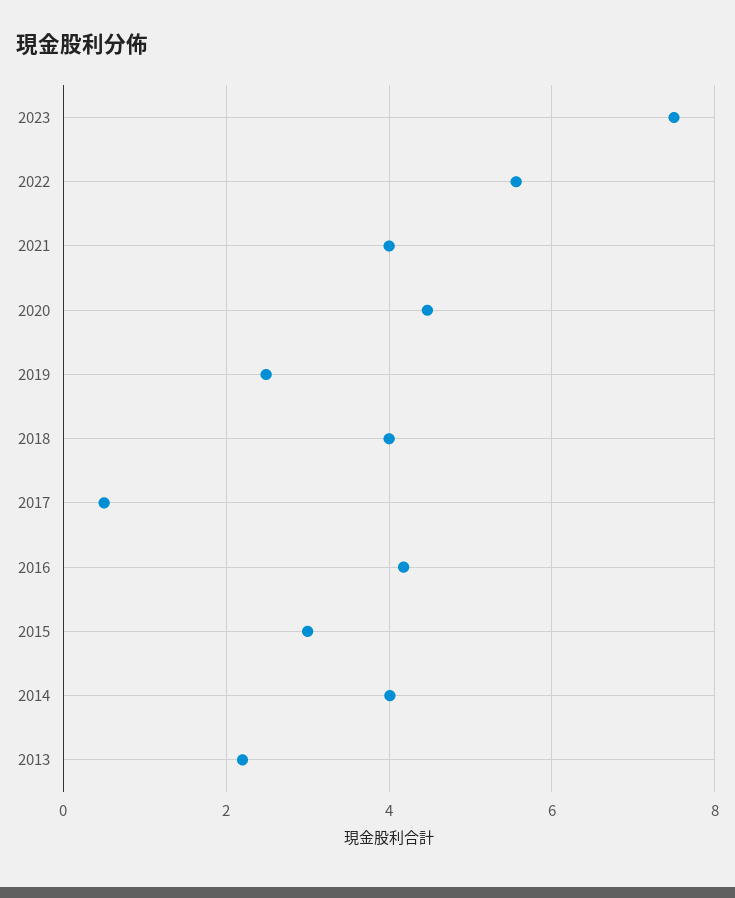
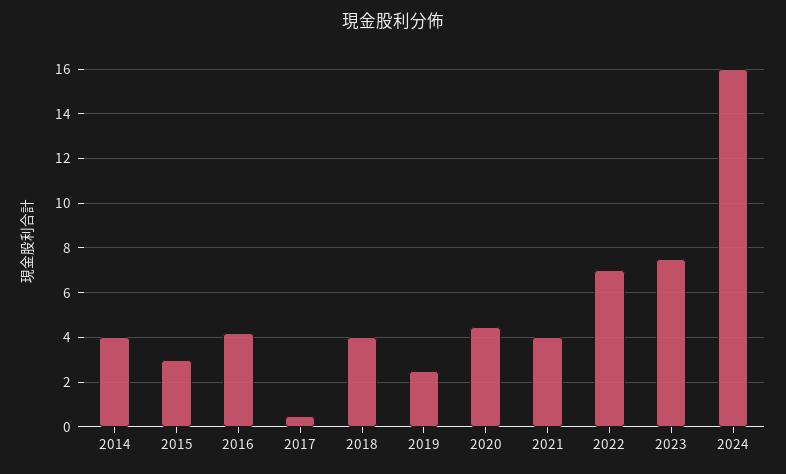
2022: 5.6 -> 7
2013: 2.2 -> none
2024: none -> 16

